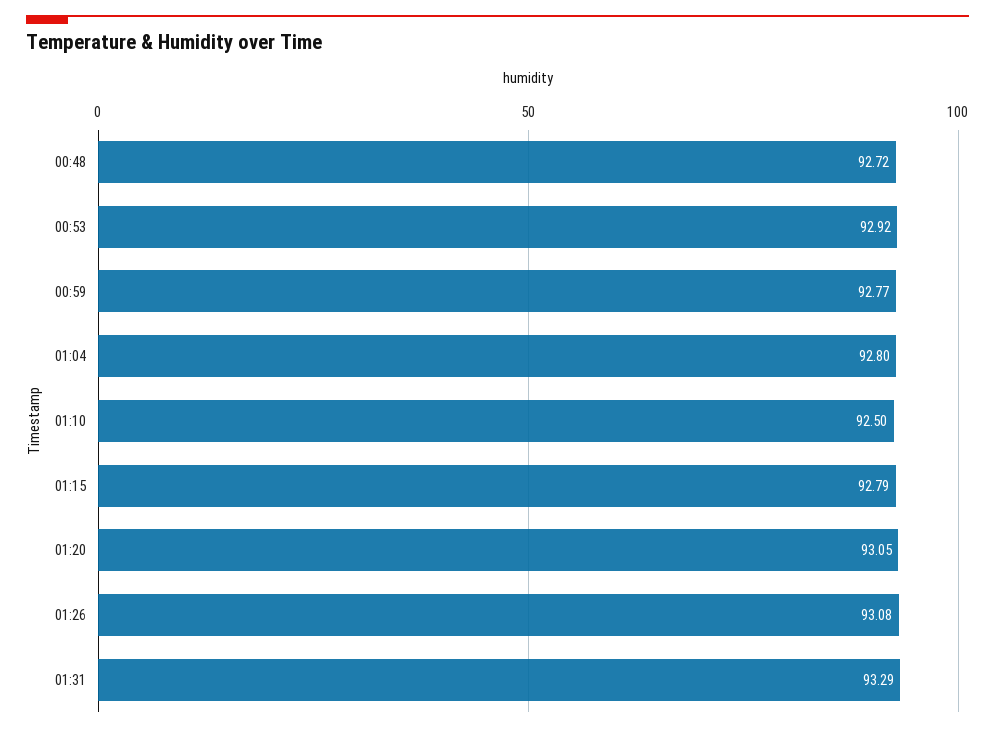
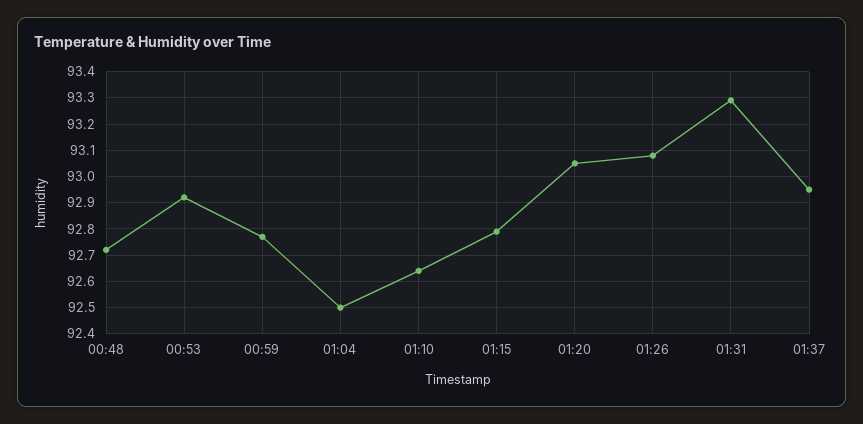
01:04: 92.8 -> 92.5
01:10: 92.5 -> 92.65
01:37: none -> 92.95

